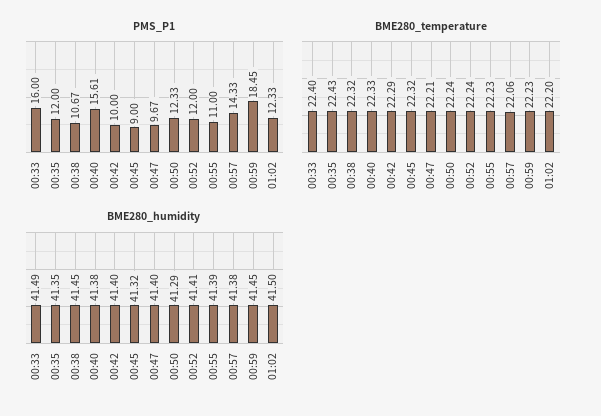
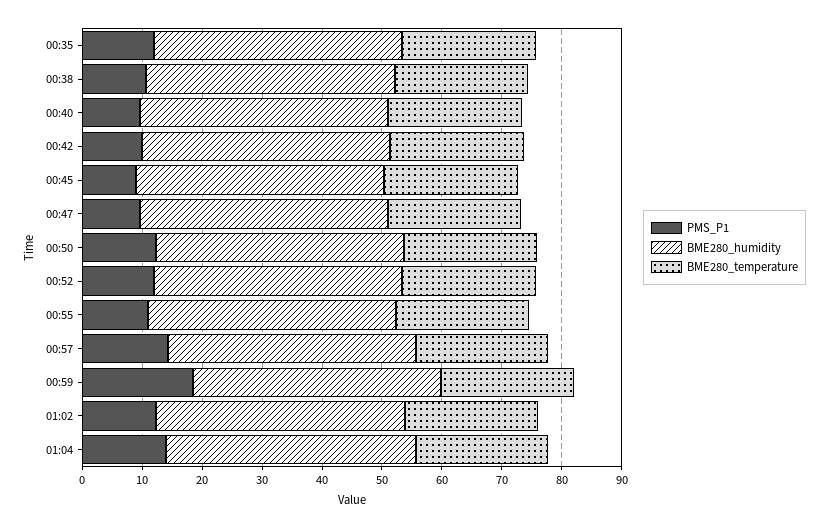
PMS_P1, 00:33: 16 -> none
PMS_P1, 00:40: 15.61 -> 10
BME280_temperature, 00:33: 22.4 -> none
BME280_humidity, 00:33: 41.49 -> none
PMS_P1, 01:04: none -> 14
BME280_humidity, 01:04: none -> 42
BME280_temperature, 01:04: none -> 22

